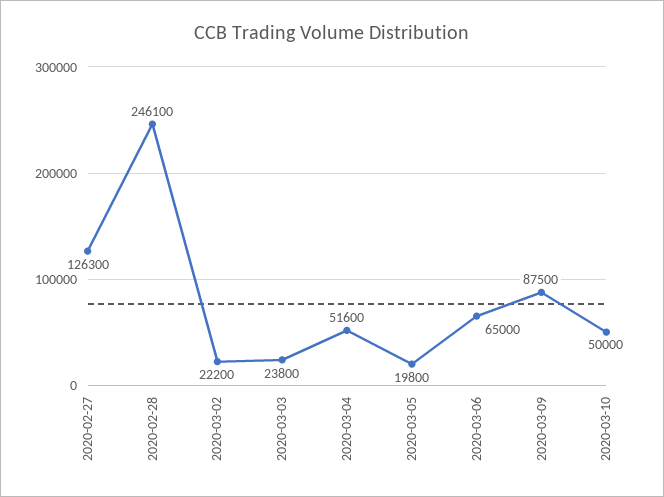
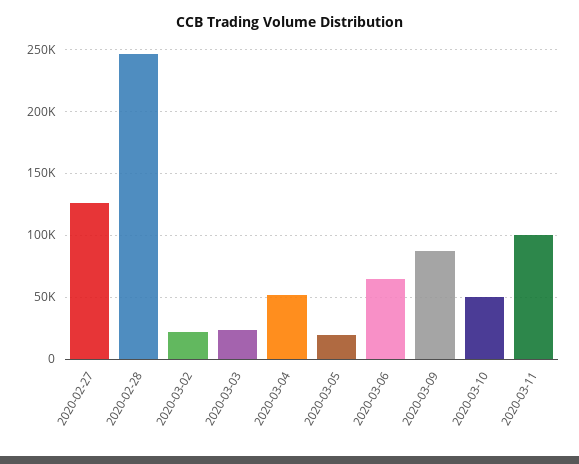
2020-03-11: none -> 100000

